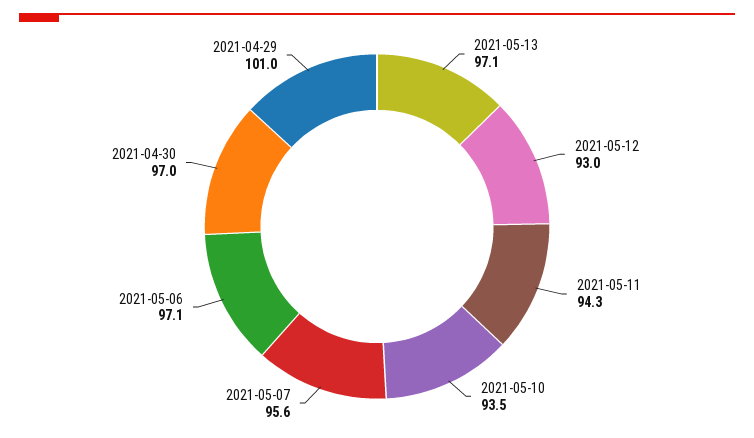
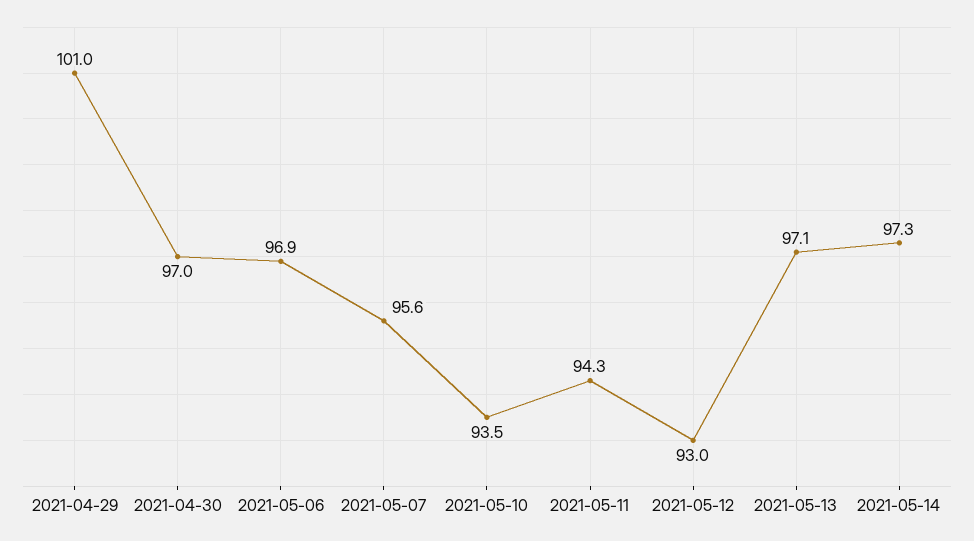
2021-05-06: 97.1 -> 96.9
2021-05-14: none -> 97.3

